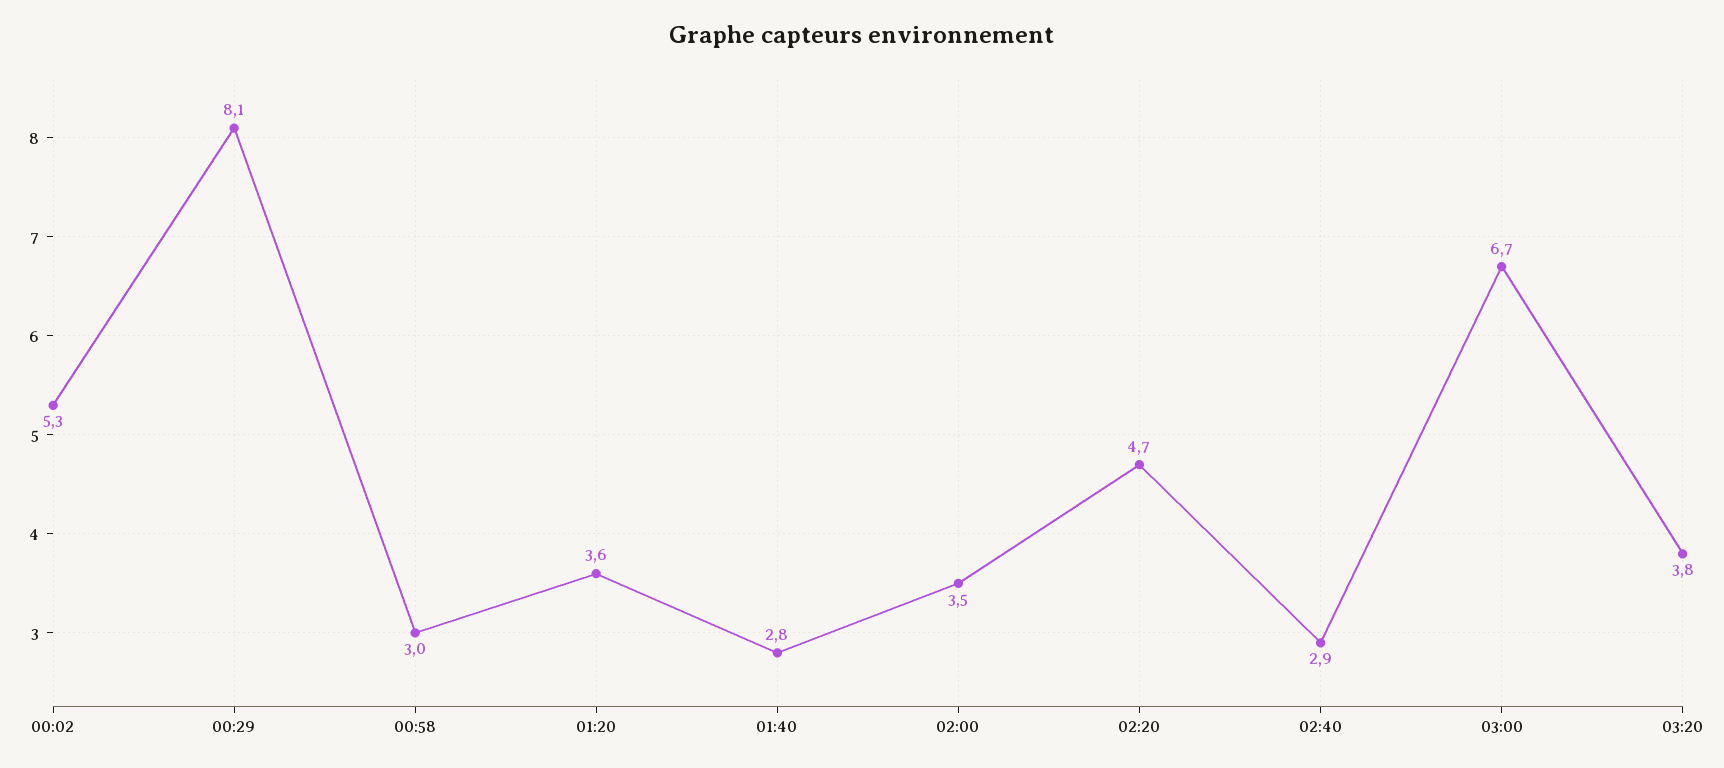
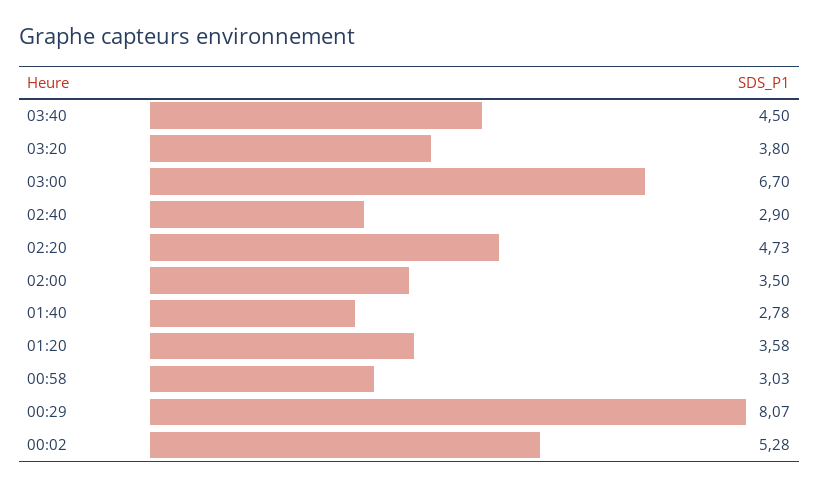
03:40: none -> 4.5

